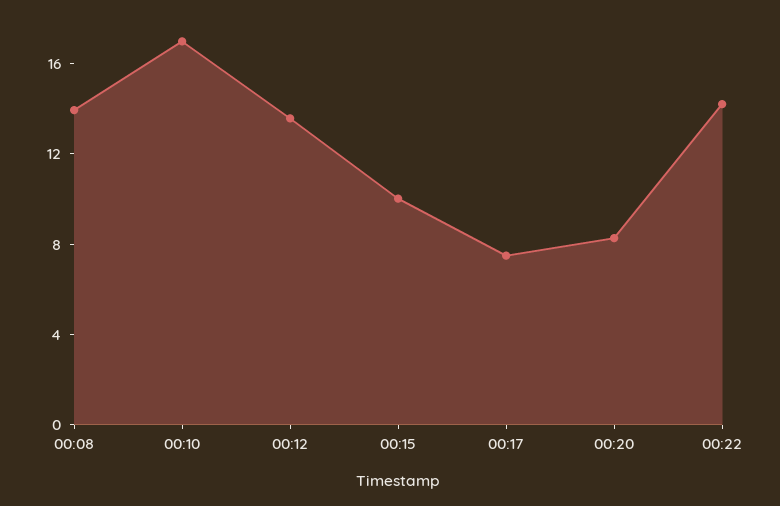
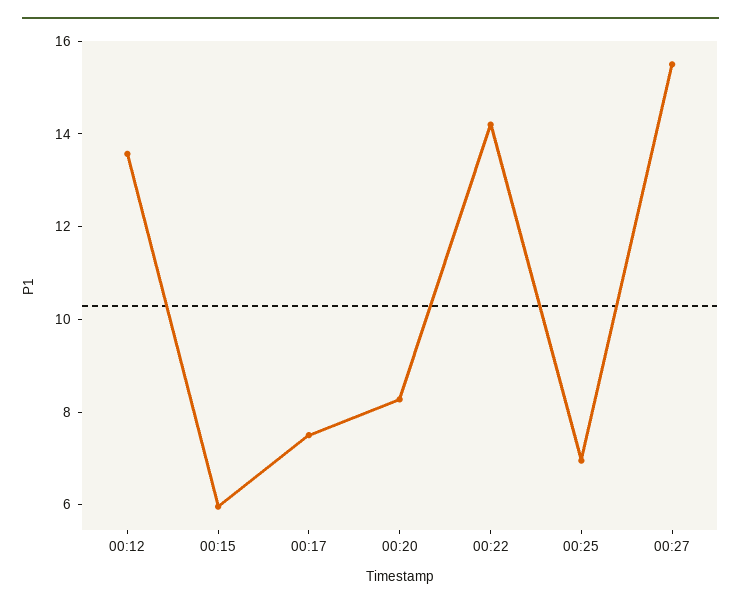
00:08: 14 -> none
00:10: 17 -> none
00:15: 10 -> 6
00:25: none -> 7
00:27: none -> 15.5

